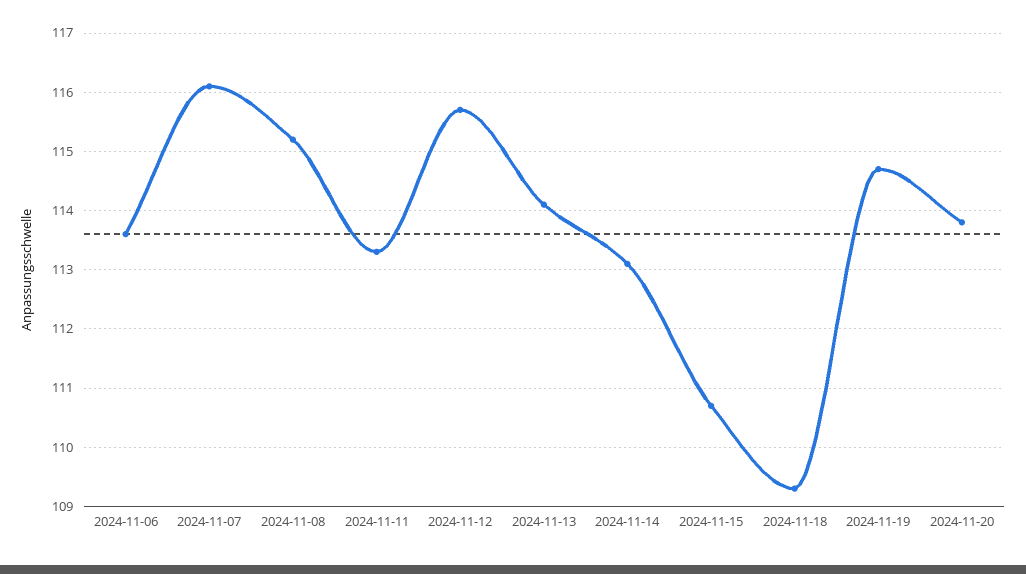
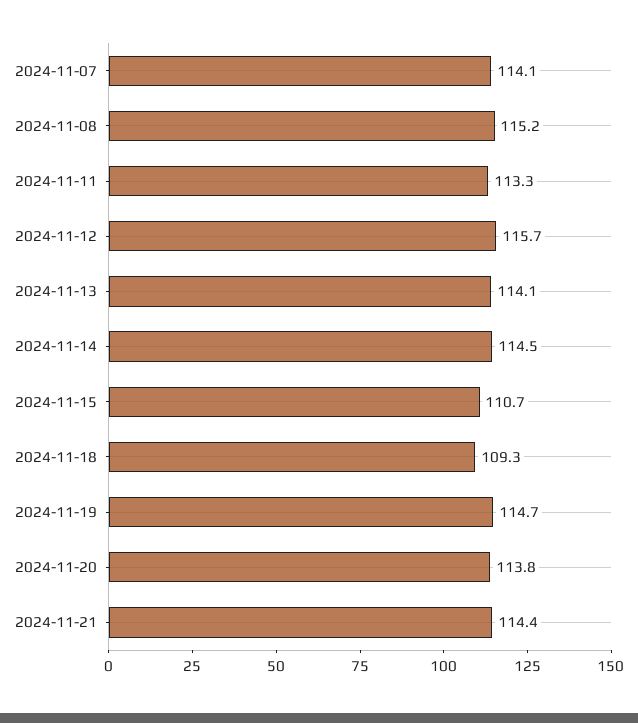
2024-11-06: 113.5 -> none
2024-11-07: 116 -> 114.1
2024-11-14: 113 -> 114.5
2024-11-21: none -> 114.4

